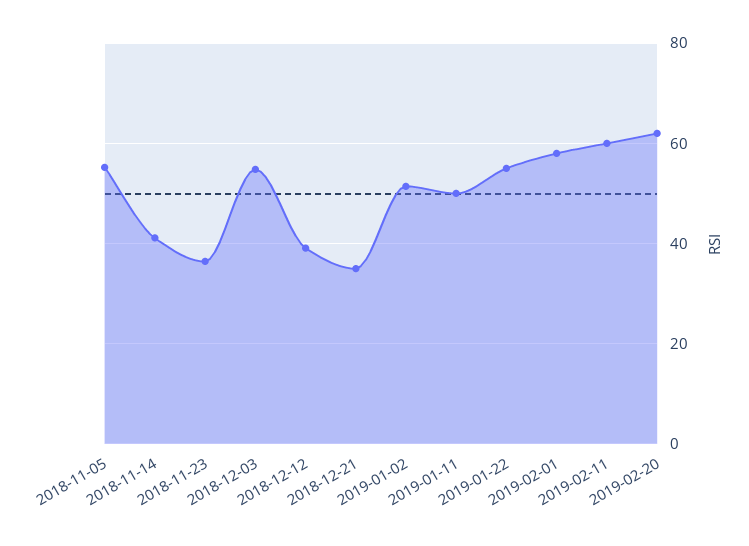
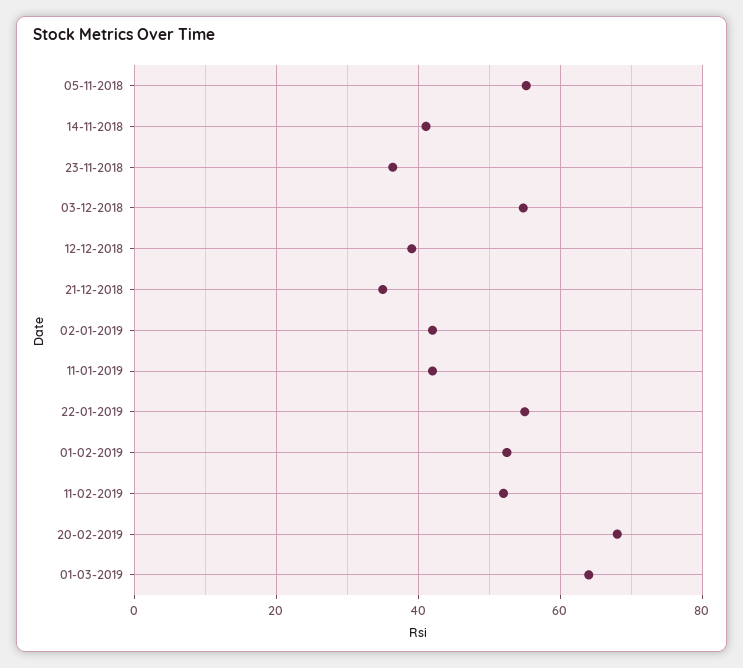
2019-01-02: 52 -> 42
2019-01-11: 50 -> 42
2019-02-01: 58 -> 52
2019-02-11: 60 -> 52
2019-02-20: 62 -> 68
01-03-2019: none -> 64

